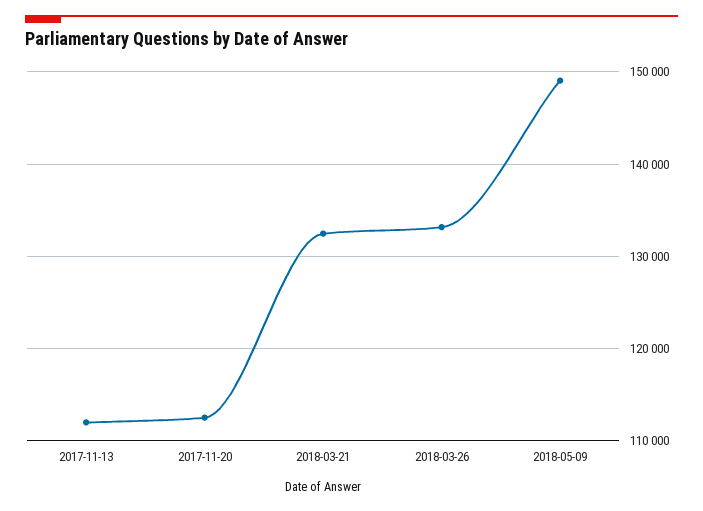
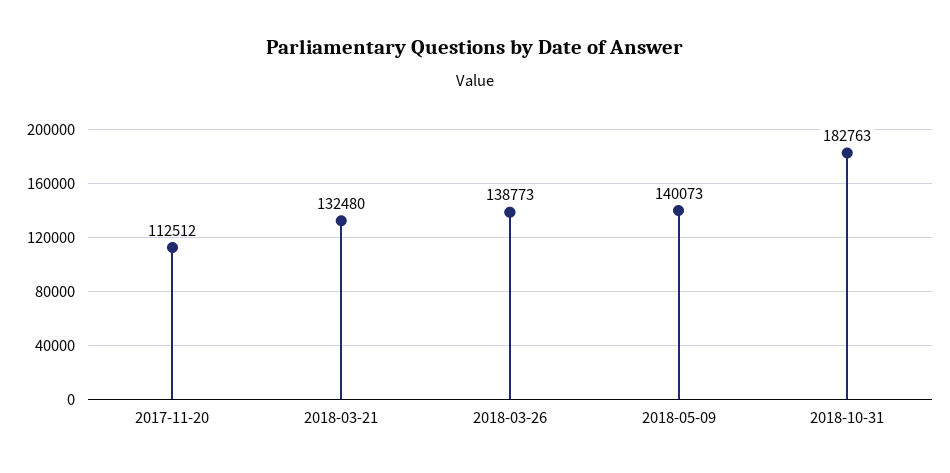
2017-11-13: 112000 -> none
2018-03-26: 133000 -> 138773
2018-05-09: 149000 -> 140073
2018-10-31: none -> 182763

